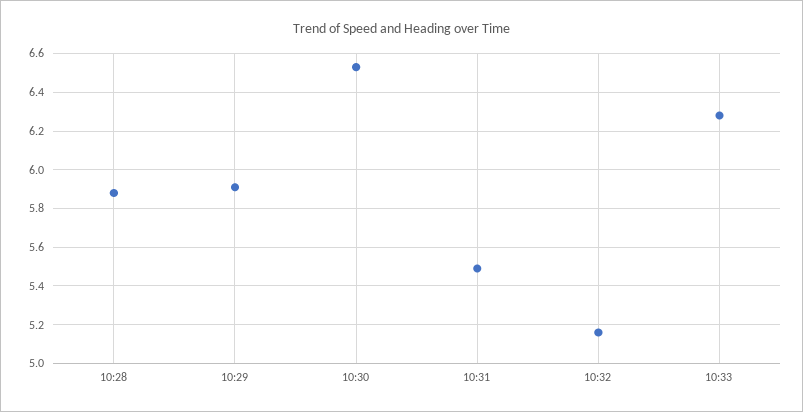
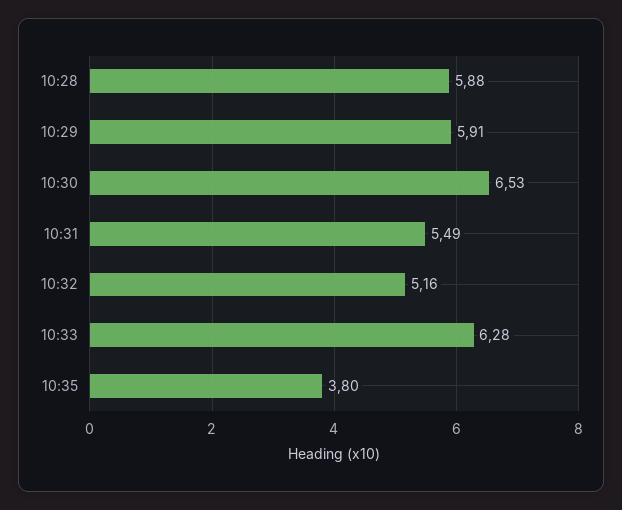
10:35: none -> 3.8

